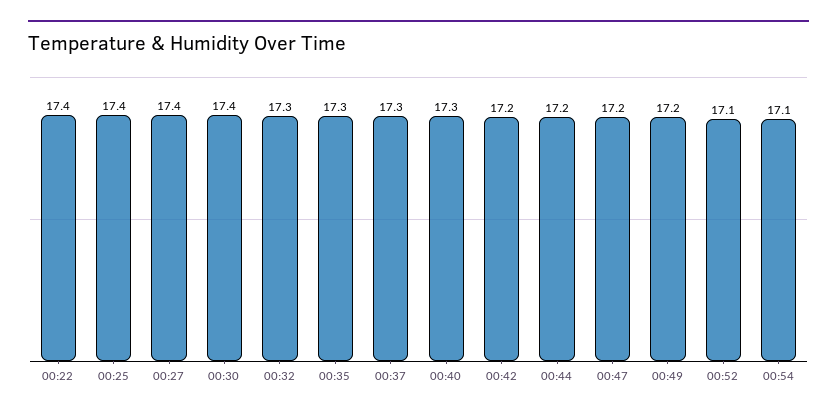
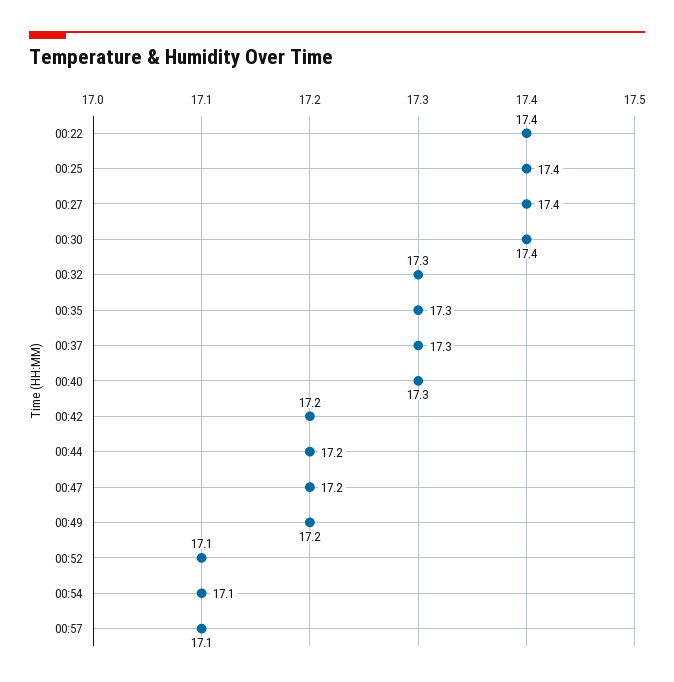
00:57: none -> 17.1

